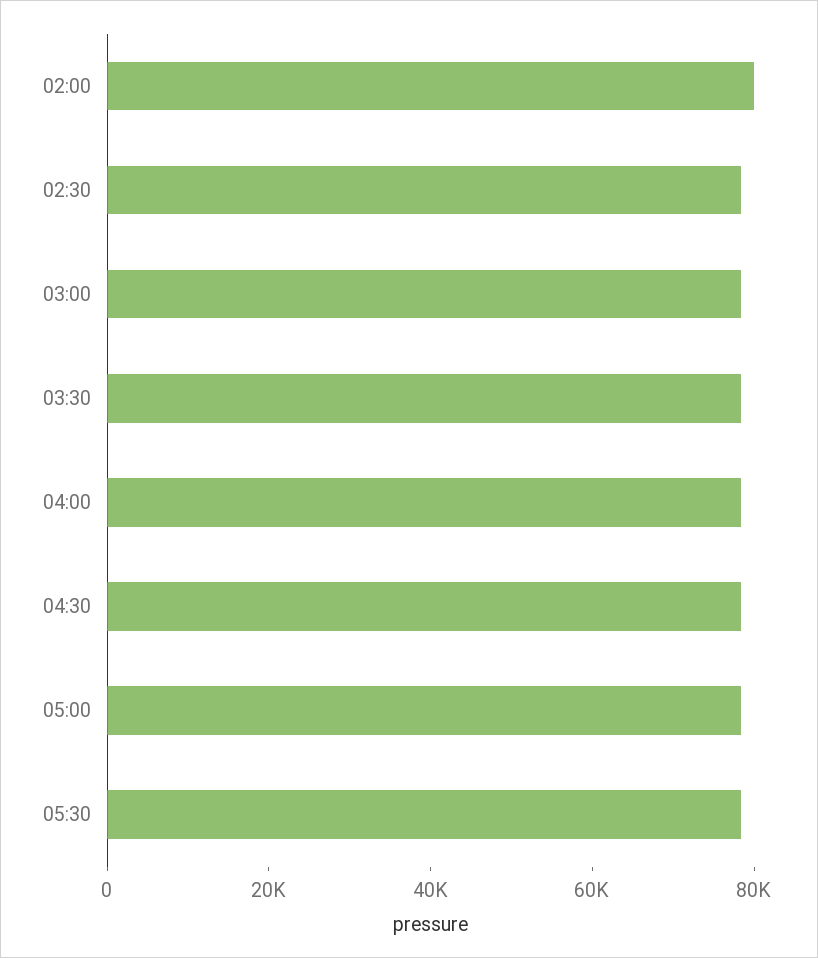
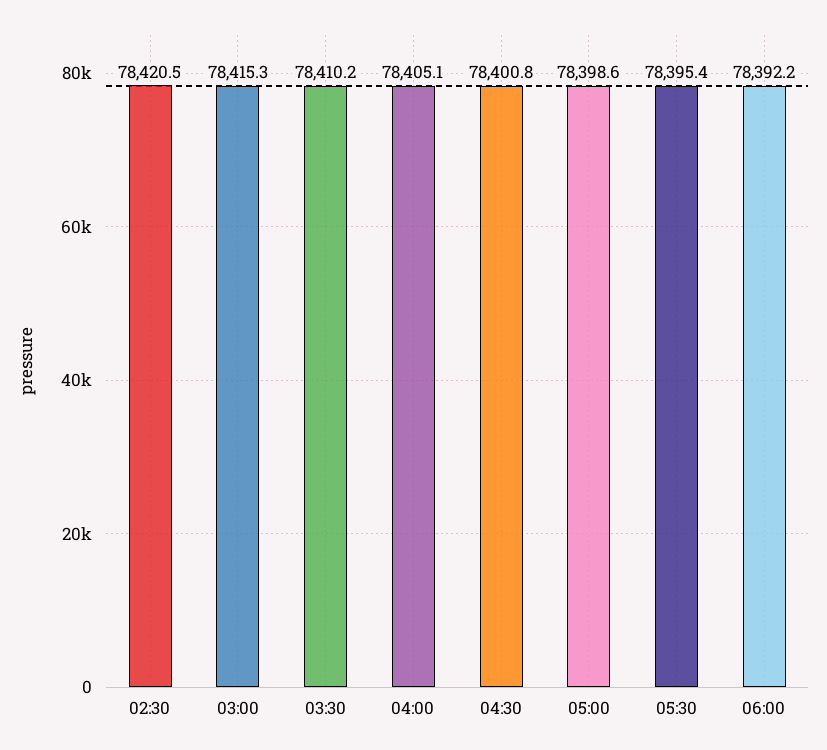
02:00: 80000 -> none
06:00: none -> 78392.2

